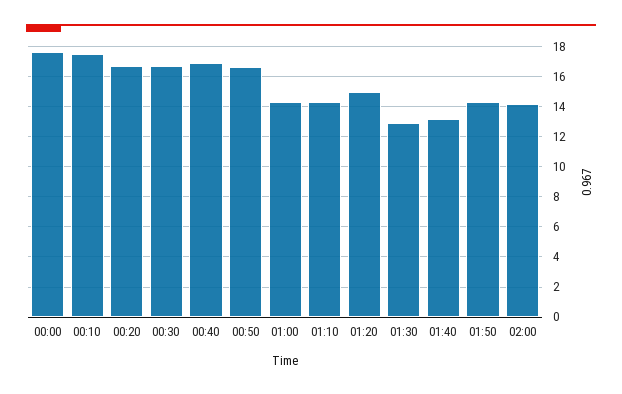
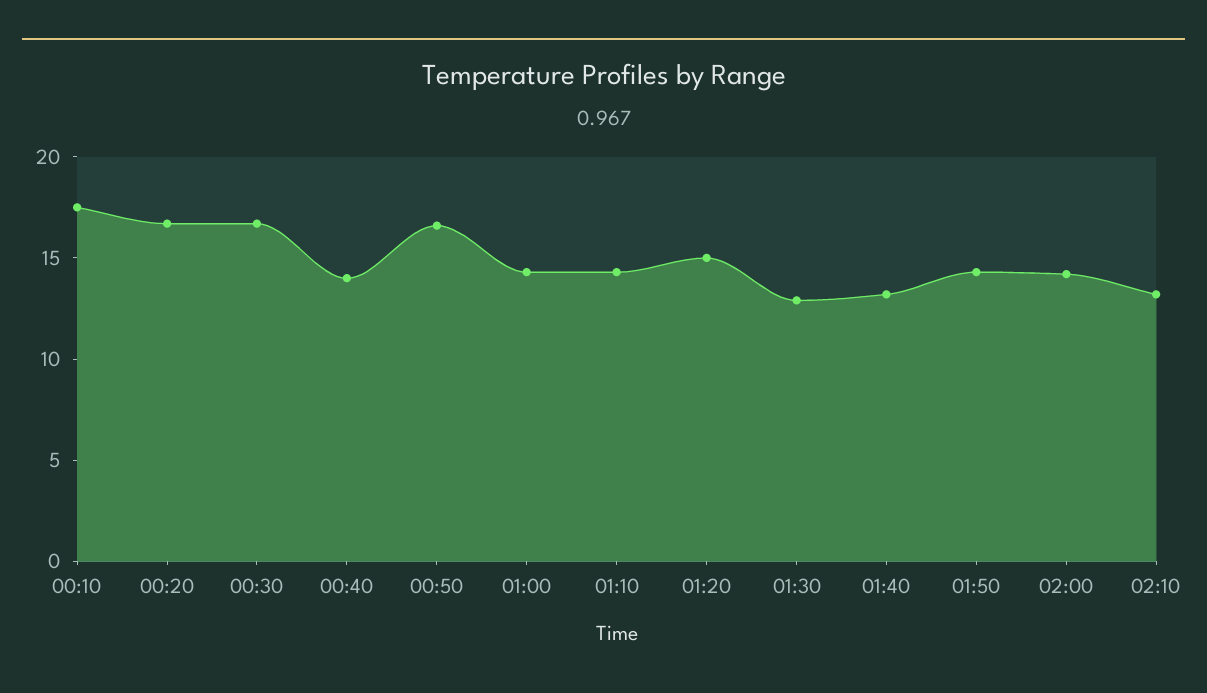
00:00: 17.5 -> none
00:40: 17 -> 14
02:10: none -> 13

